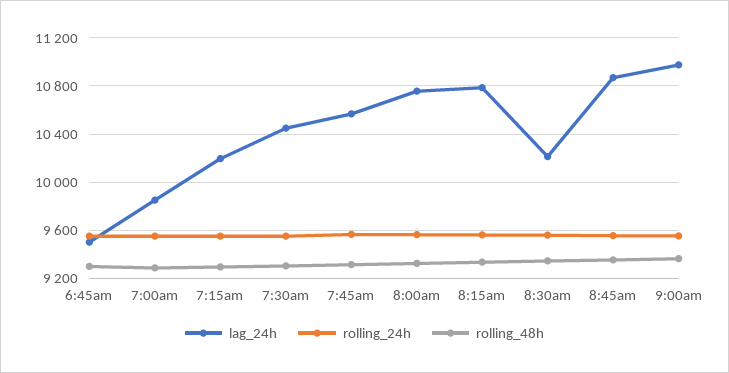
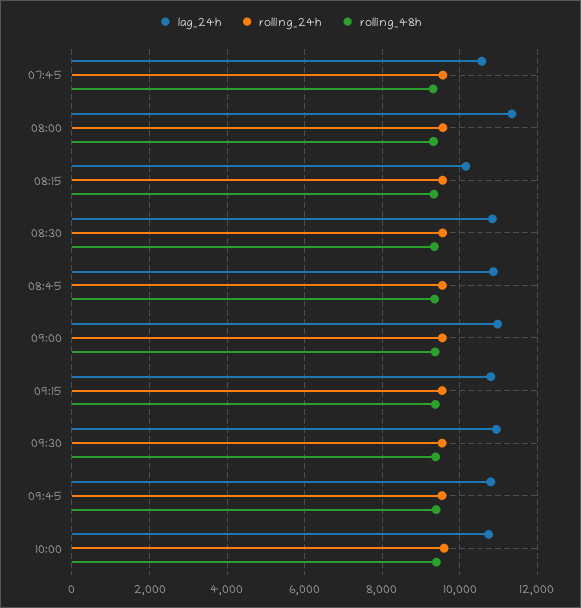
lag_24h, 6:45am: 9500 -> none
rolling_24h, 6:45am: 9550 -> none
rolling_48h, 6:45am: 9300 -> none
lag_24h, 7:00am: 9850 -> none
rolling_24h, 7:00am: 9550 -> none
rolling_48h, 7:00am: 9300 -> none
lag_24h, 7:15am: 10200 -> none
rolling_24h, 7:15am: 9550 -> none
rolling_48h, 7:15am: 9300 -> none
lag_24h, 7:30am: 10450 -> none
rolling_24h, 7:30am: 9550 -> none
rolling_48h, 7:30am: 9300 -> none
lag_24h, 8:00am: 10750 -> 11400
lag_24h, 8:15am: 10800 -> 10200
lag_24h, 8:30am: 10200 -> 10800
lag_24h, 09:15: none -> 10800
rolling_24h, 09:15: none -> 9600
rolling_48h, 09:15: none -> 9400
lag_24h, 09:30: none -> 11000
rolling_24h, 09:30: none -> 9600
rolling_48h, 09:30: none -> 9400
lag_24h, 09:45: none -> 10800
rolling_24h, 09:45: none -> 9600
rolling_48h, 09:45: none -> 9400
lag_24h, 10:00: none -> 10800
rolling_24h, 10:00: none -> 9600
rolling_48h, 10:00: none -> 9400

